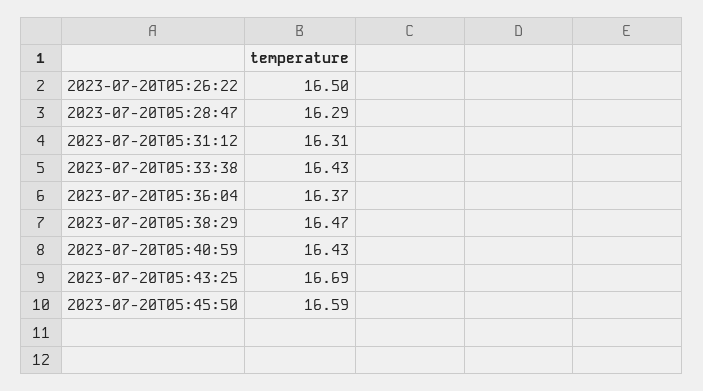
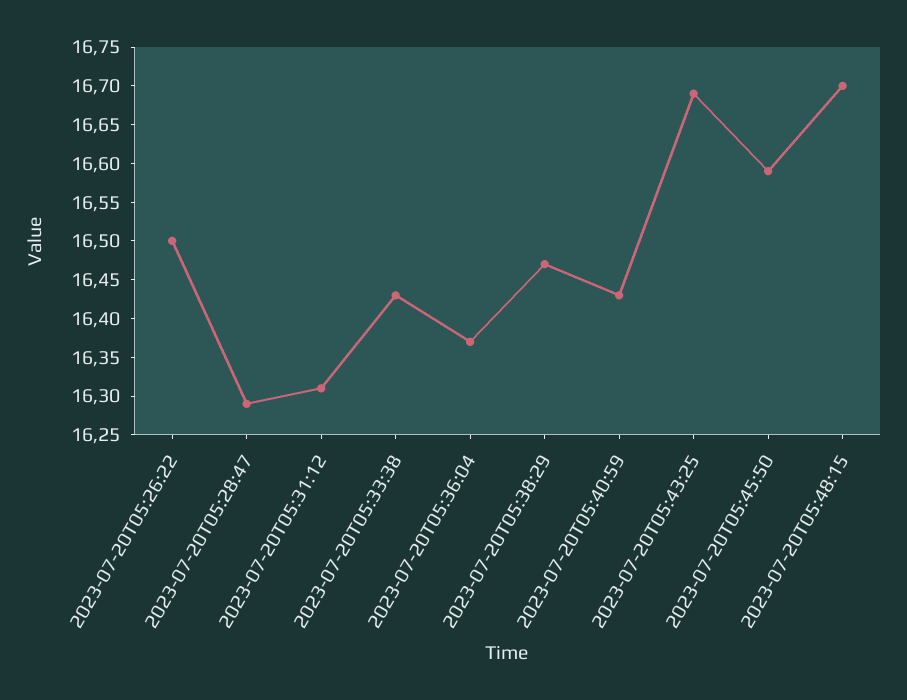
2023-07-20T05:48:15: none -> 16.7

